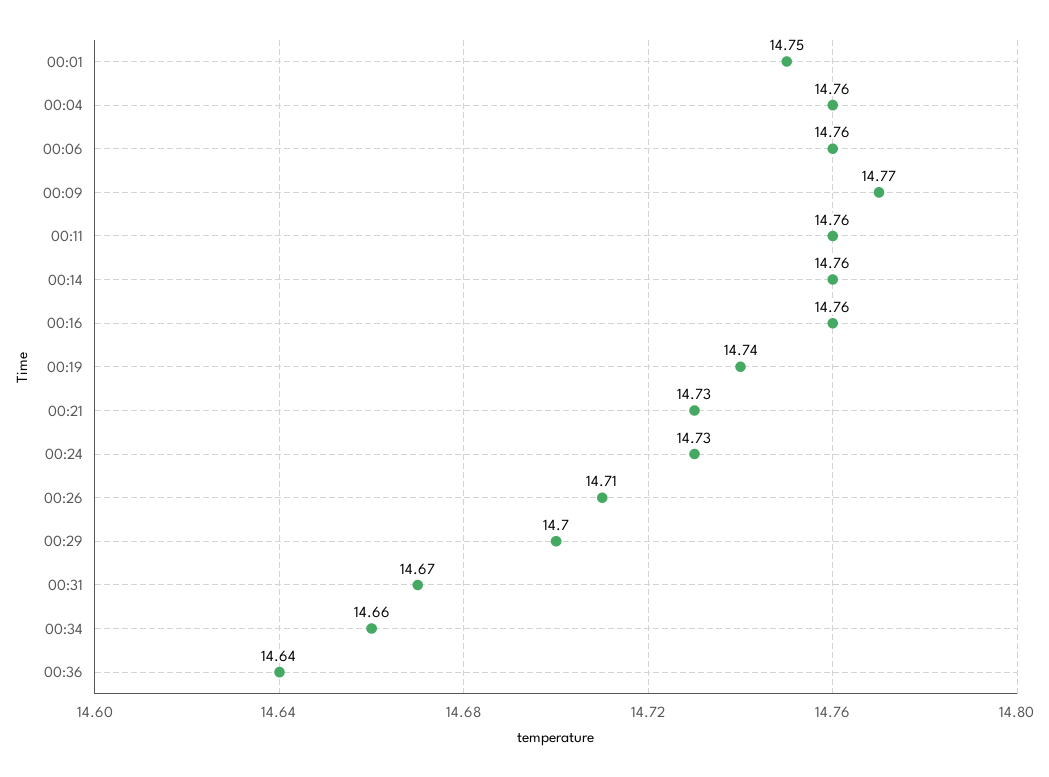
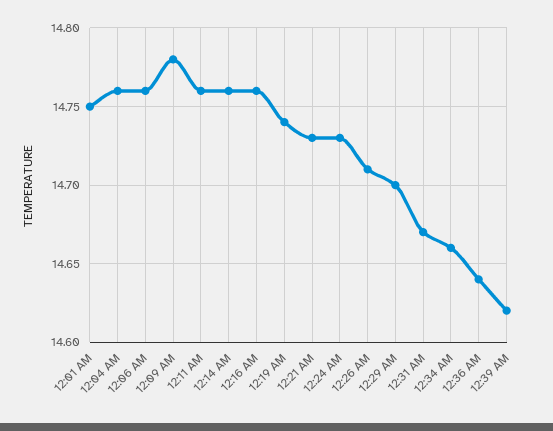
00:09: 14.77 -> 14.78
12:39 AM: none -> 14.62

